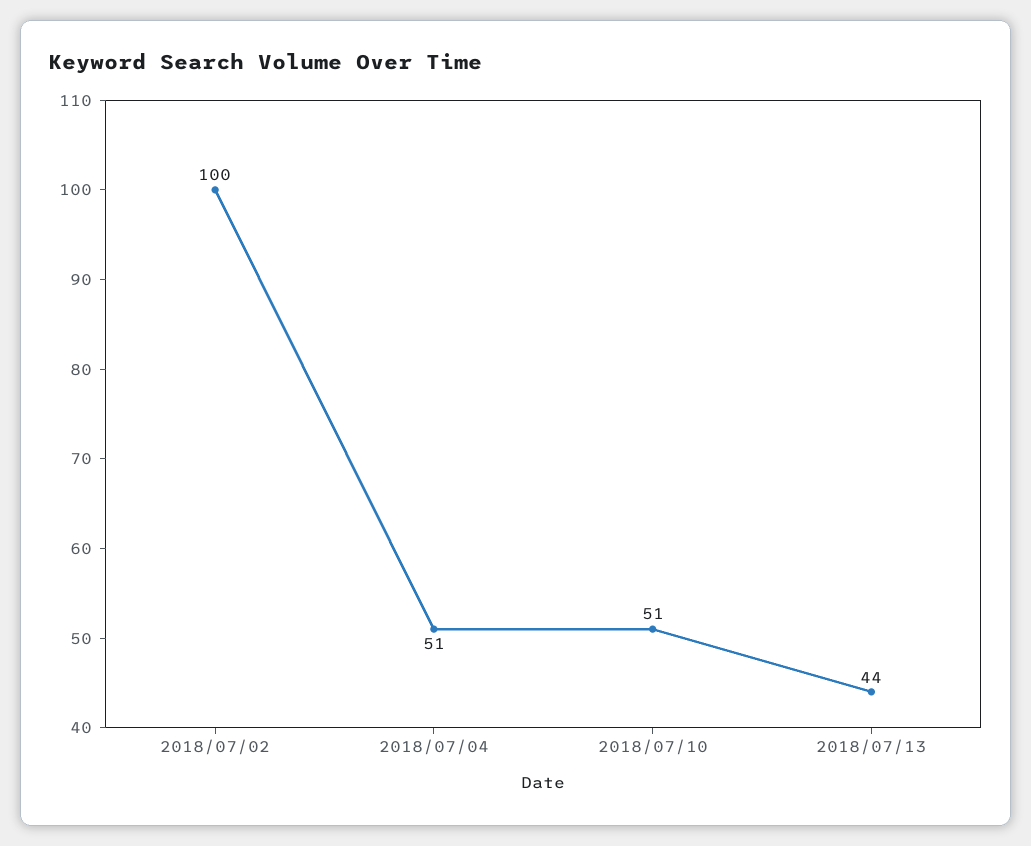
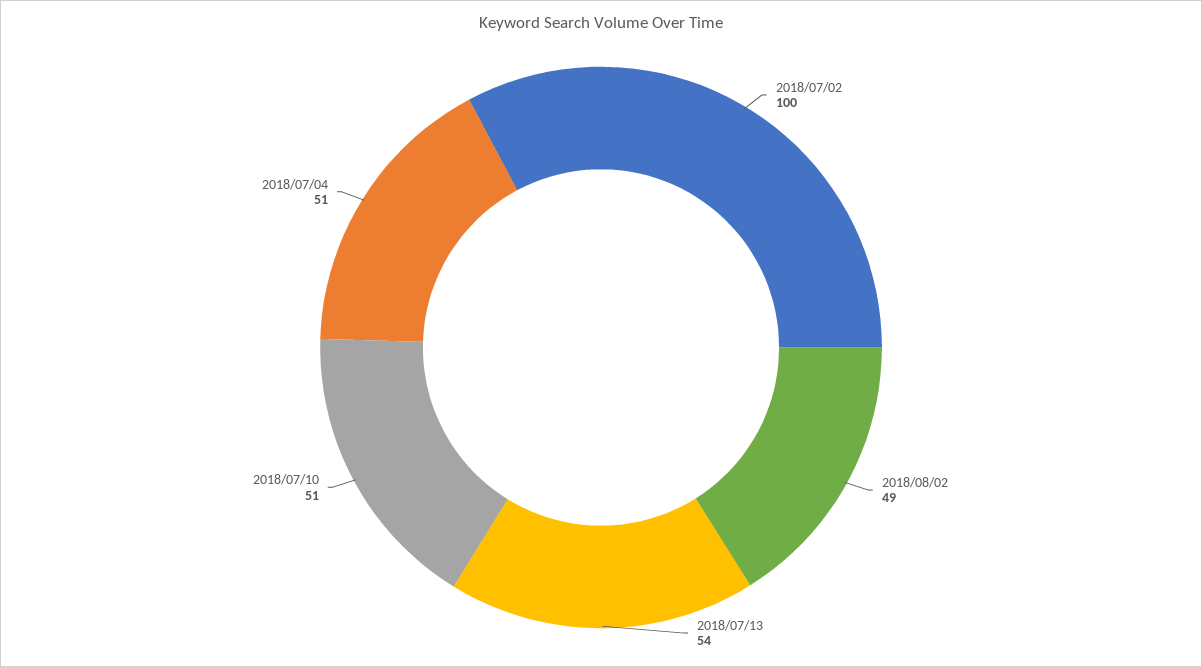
2018/07/13: 44 -> 54
2018/08/02: none -> 49

